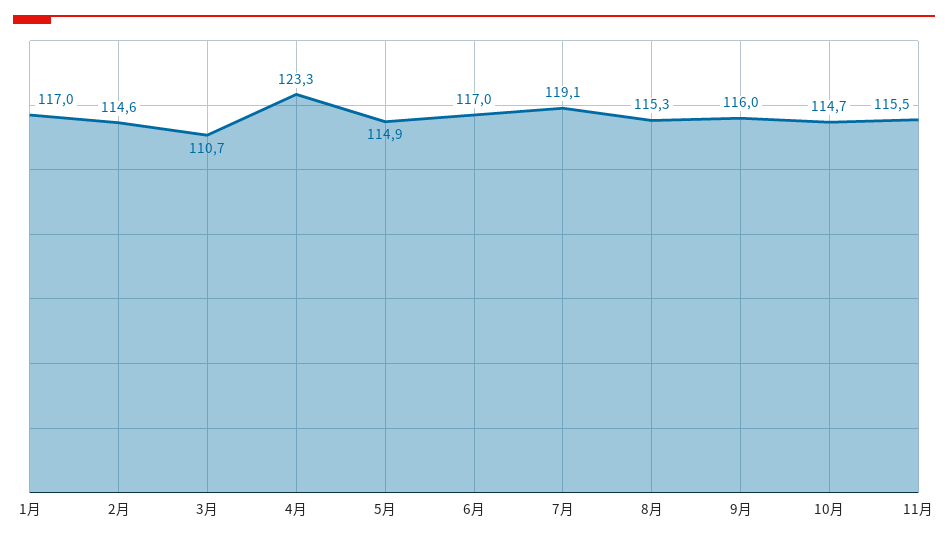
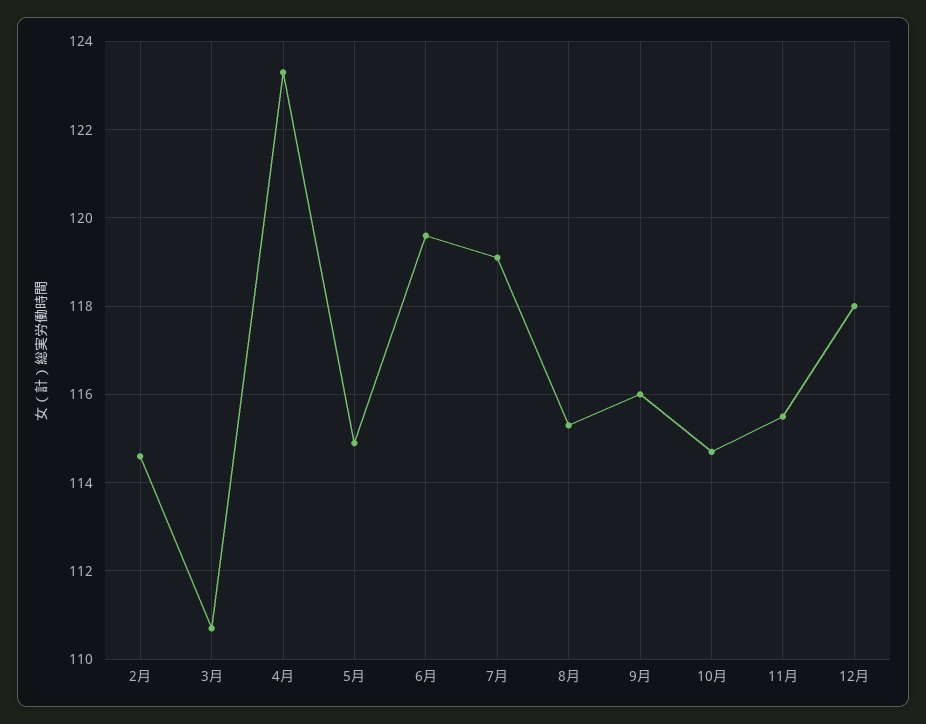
1月: 117 -> none
6月: 117 -> 119.5
12月: none -> 118

